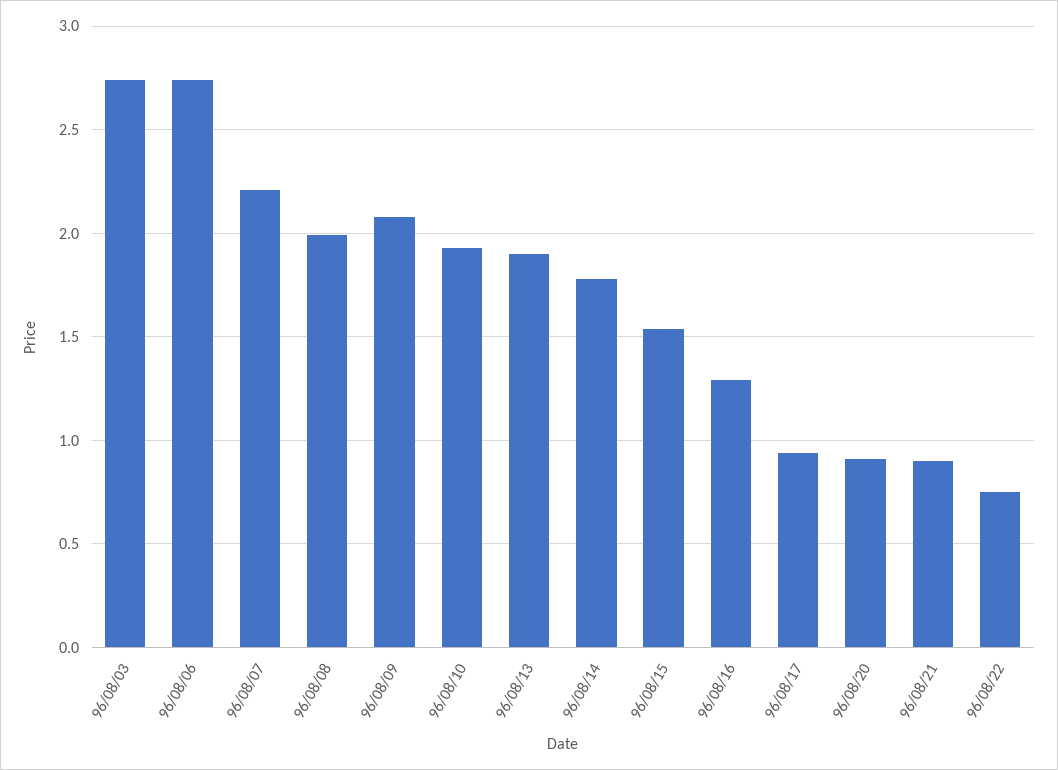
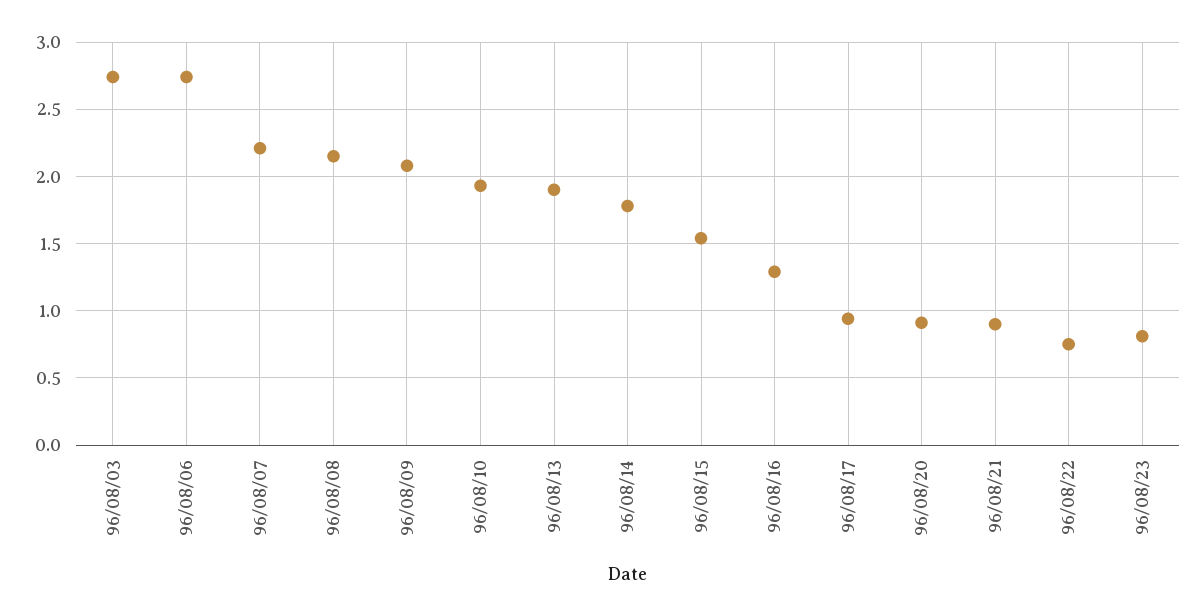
96/08/08: 2 -> 2.15
96/08/23: none -> 0.8

